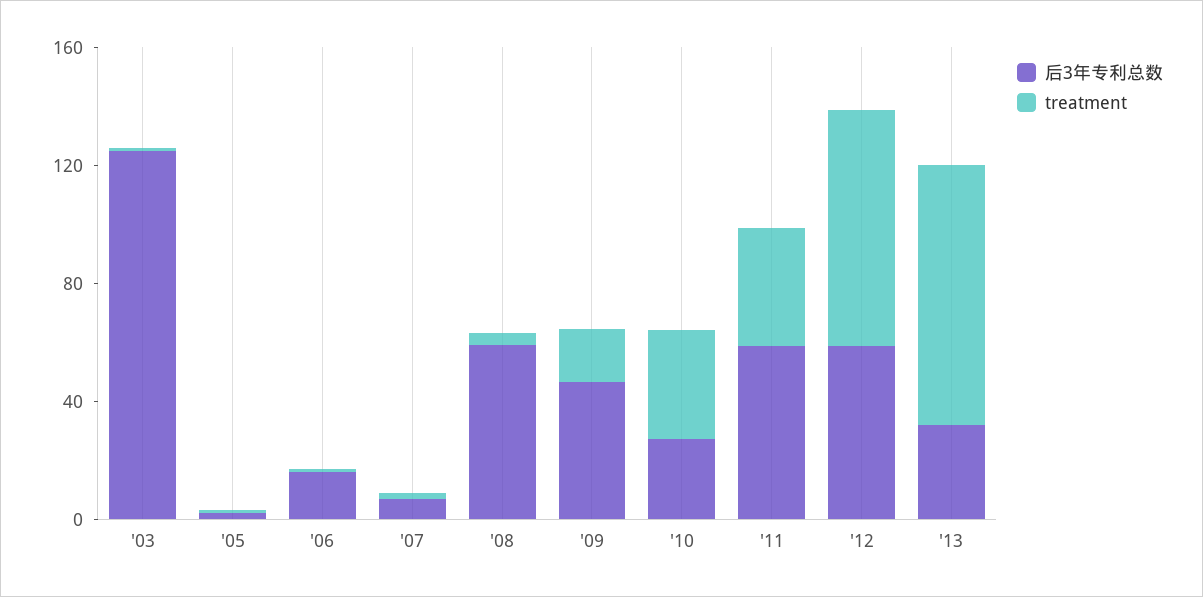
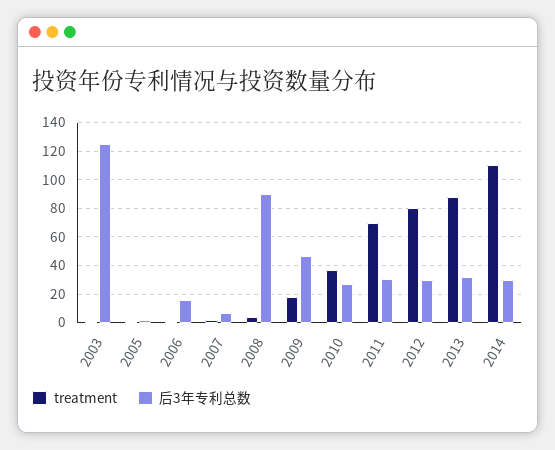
后3年专利总数, '08: 60 -> 90
后3年专利总数, '11: 60 -> 30
treatment, '11: 40 -> 70
后3年专利总数, '12: 60 -> 30
treatment, 2014: none -> 110
后3年专利总数, 2014: none -> 30

